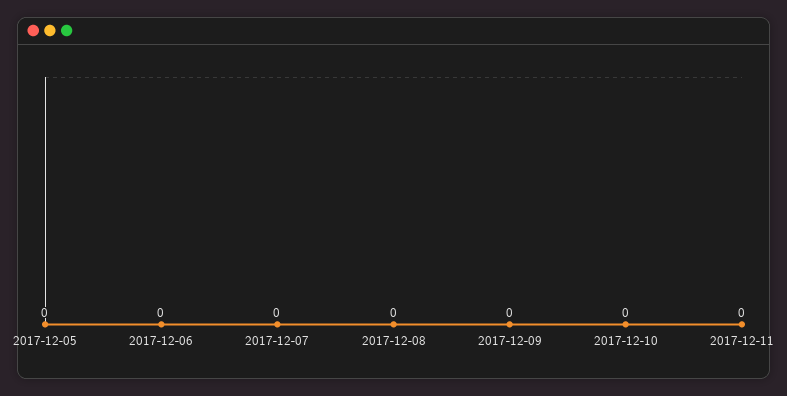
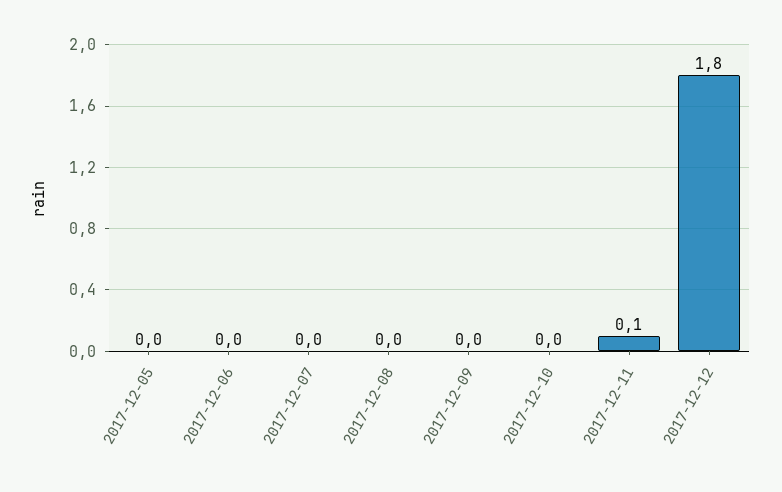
2017-12-11: 0 -> 0.1
2017-12-12: none -> 1.8

